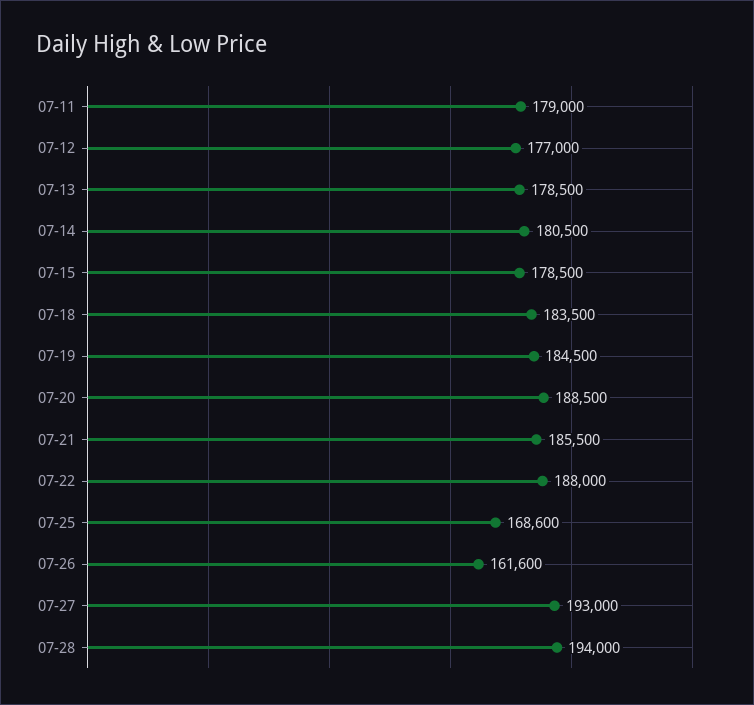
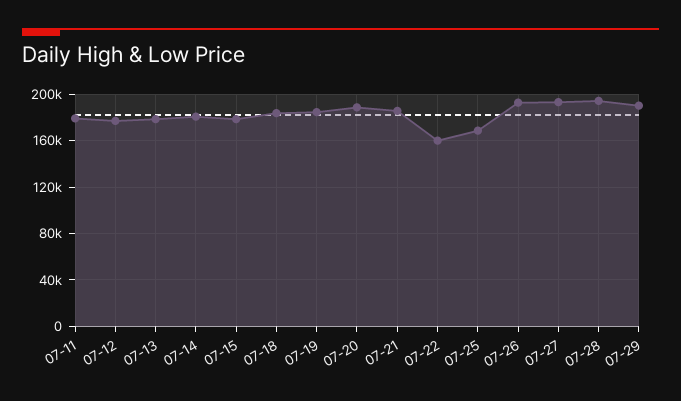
07-22: 188000 -> 160000
07-26: 161600 -> 190000
07-29: none -> 190000

